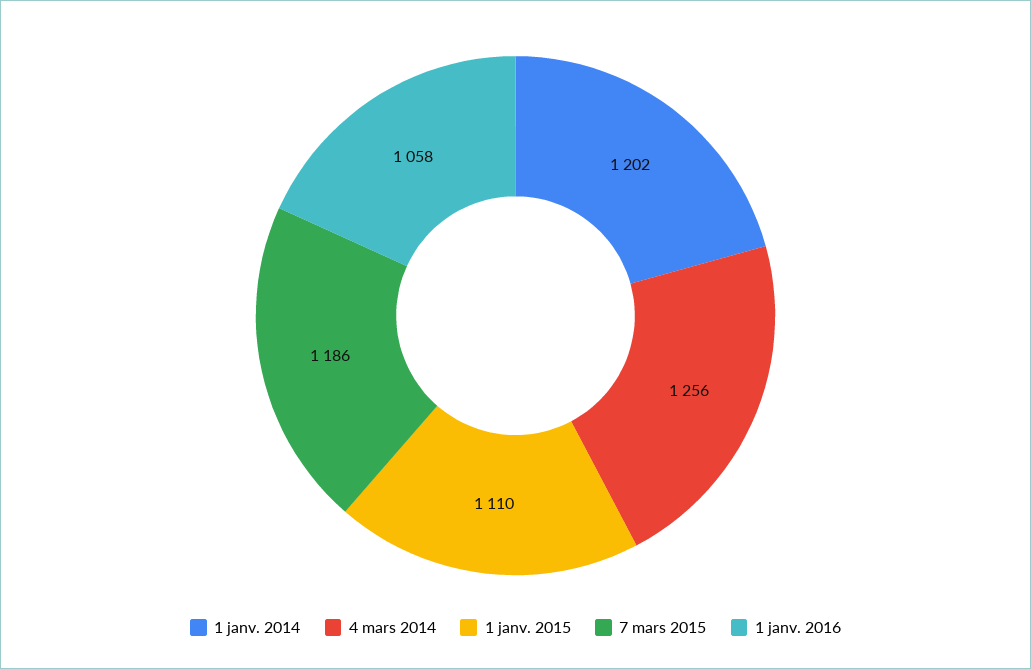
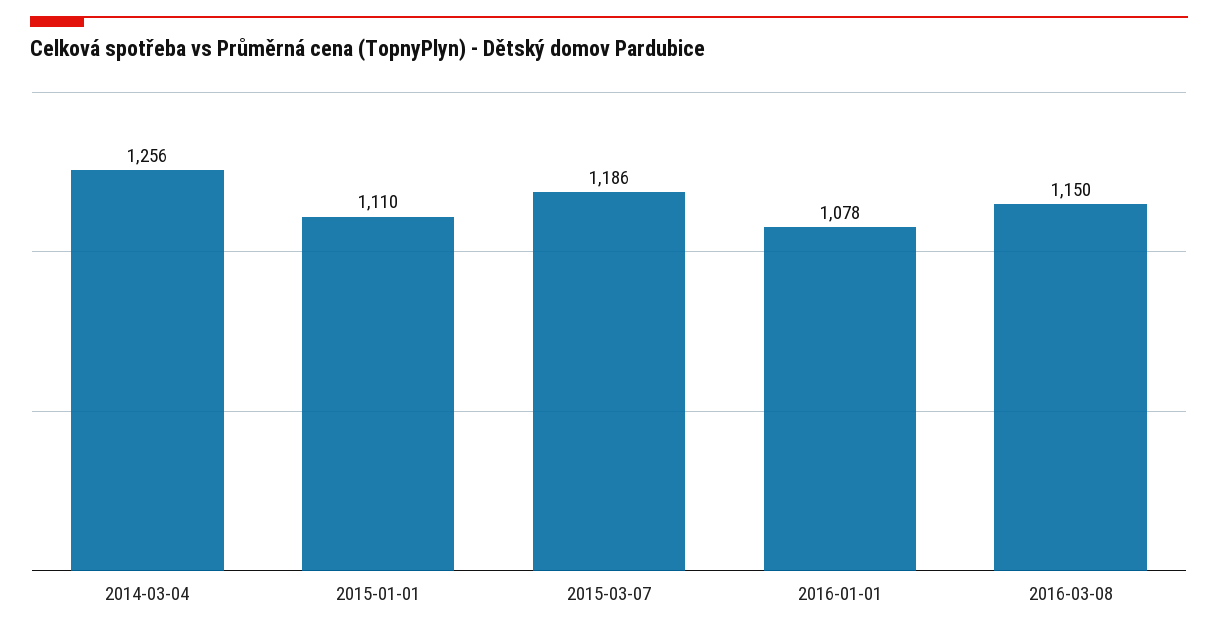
1 janv. 2014: 1202 -> none
1 janv. 2016: 1058 -> 1078
2016-03-08: none -> 1150

